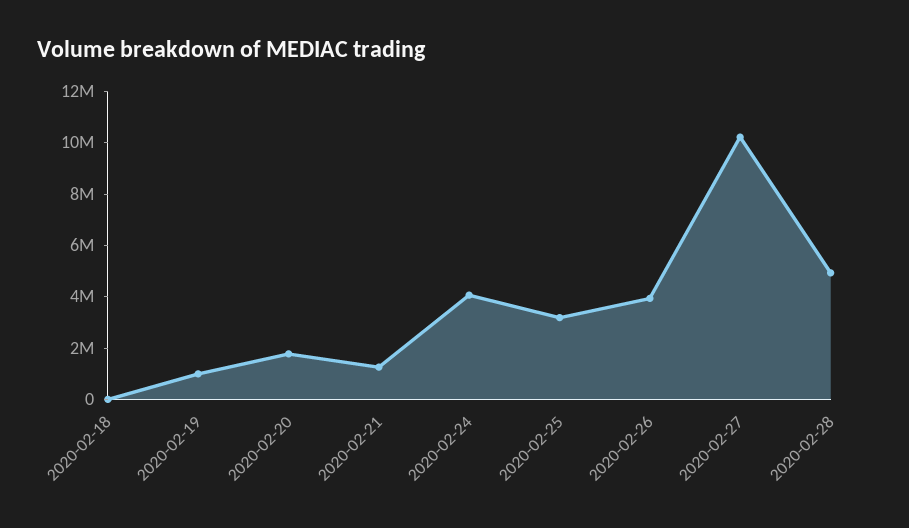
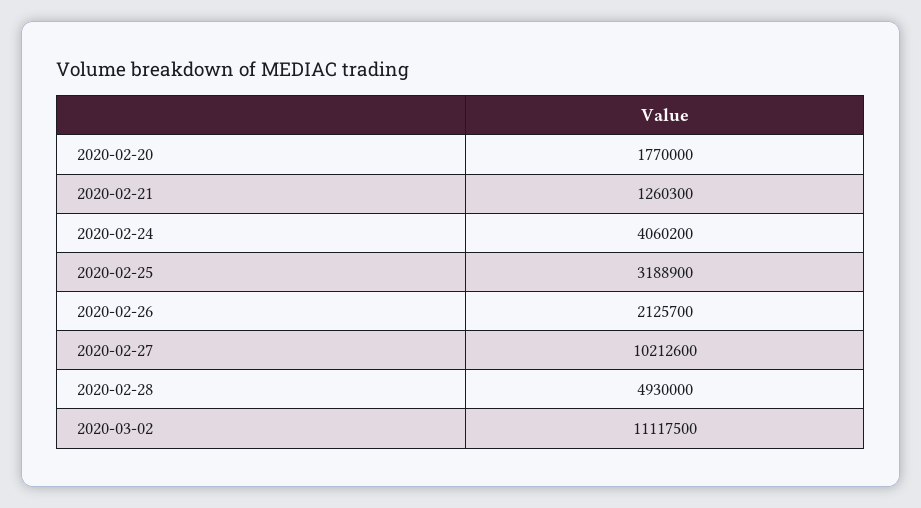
2020-02-18: 0 -> none
2020-02-19: 1000000 -> none
2020-02-26: 4000000 -> 2125700
2020-03-02: none -> 11117500

